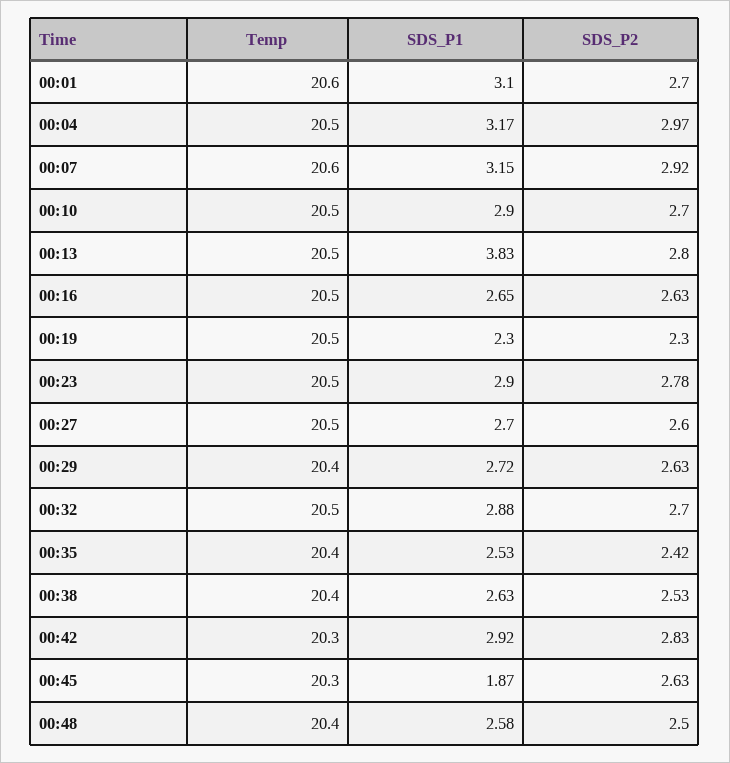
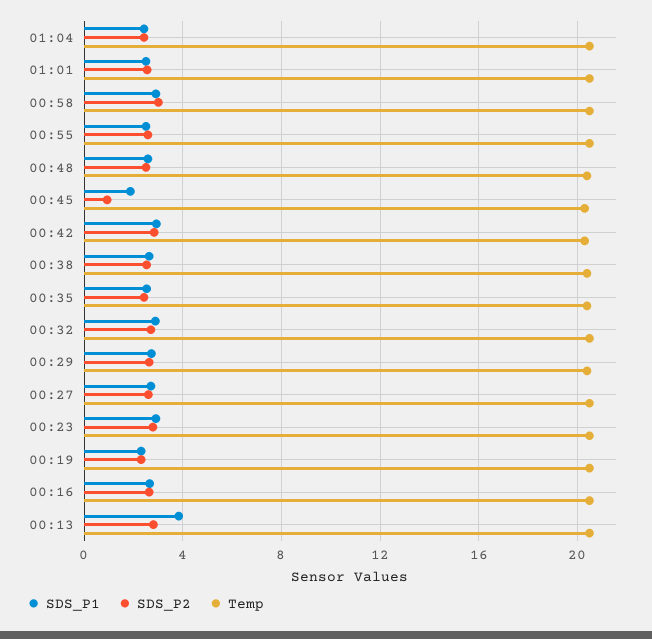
Temp, 00:01: 20.6 -> none
SDS_P1, 00:01: 3.1 -> none
SDS_P2, 00:01: 2.7 -> none
Temp, 00:04: 20.5 -> none
SDS_P1, 00:04: 3.17 -> none
SDS_P2, 00:04: 2.97 -> none
Temp, 00:07: 20.6 -> none
SDS_P1, 00:07: 3.15 -> none
SDS_P2, 00:07: 2.92 -> none
Temp, 00:10: 20.5 -> none
SDS_P1, 00:10: 2.9 -> none
SDS_P2, 00:10: 2.7 -> none
SDS_P2, 00:45: 2.63 -> 1
SDS_P1, 01:04: none -> 2.5
SDS_P2, 01:04: none -> 2.5
Temp, 01:04: none -> 20.5
SDS_P1, 01:01: none -> 2.5
SDS_P2, 01:01: none -> 2.5
Temp, 01:01: none -> 20.5
SDS_P1, 00:58: none -> 3
SDS_P2, 00:58: none -> 3
Temp, 00:58: none -> 20.5
SDS_P1, 00:55: none -> 2.5
SDS_P2, 00:55: none -> 2.5
Temp, 00:55: none -> 20.5

